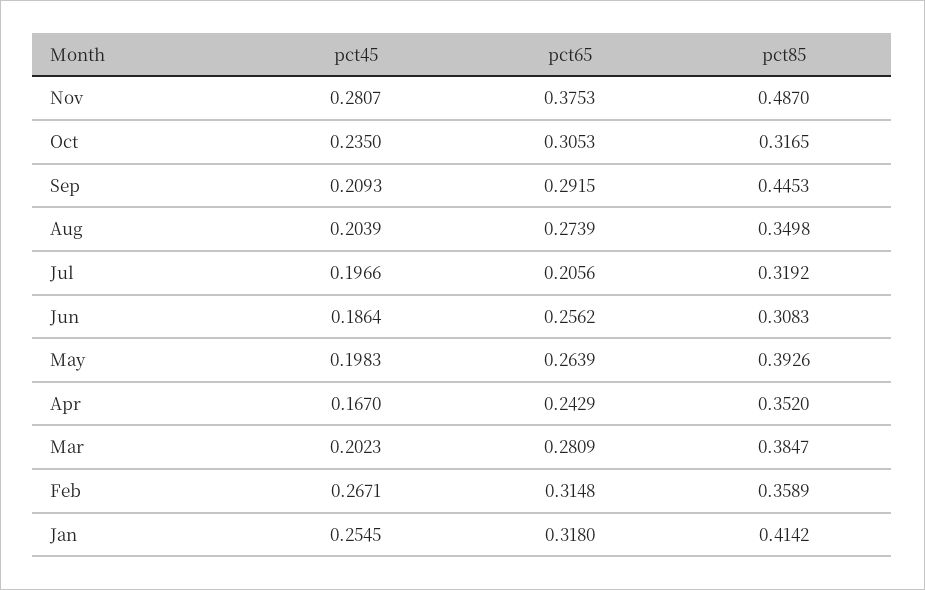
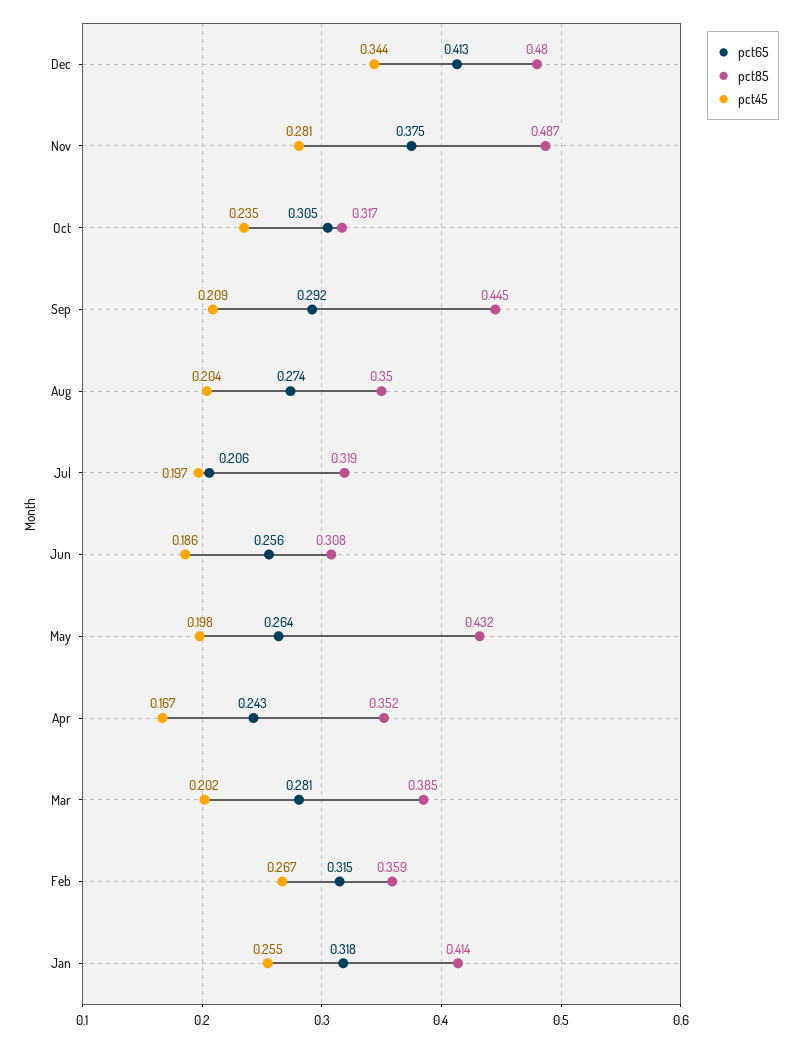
pct85, May: 0.3926 -> 0.432
pct65, Dec: none -> 0.413
pct85, Dec: none -> 0.48
pct45, Dec: none -> 0.344

